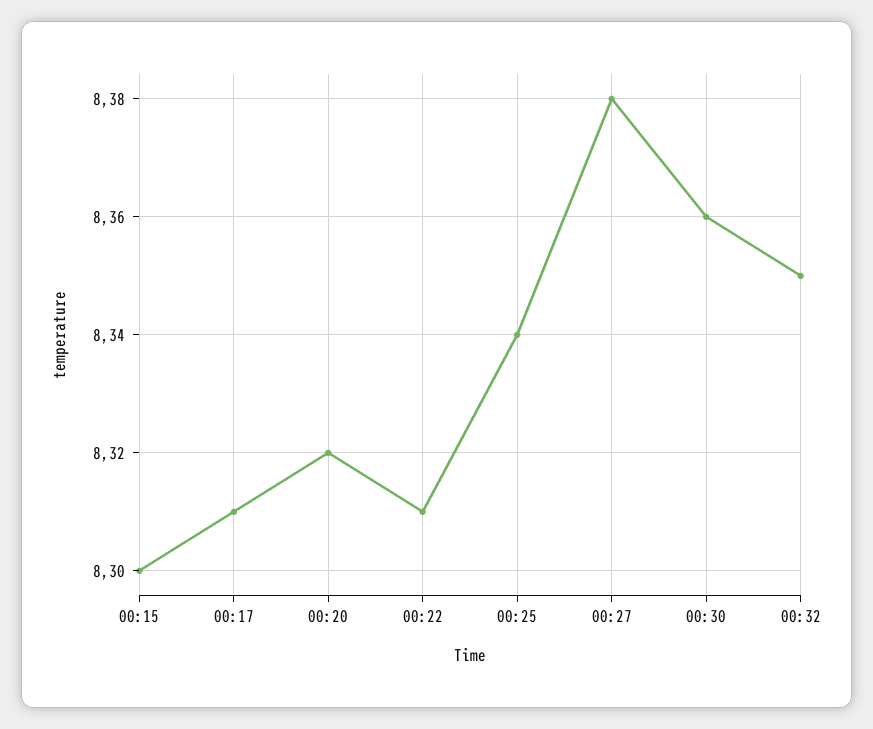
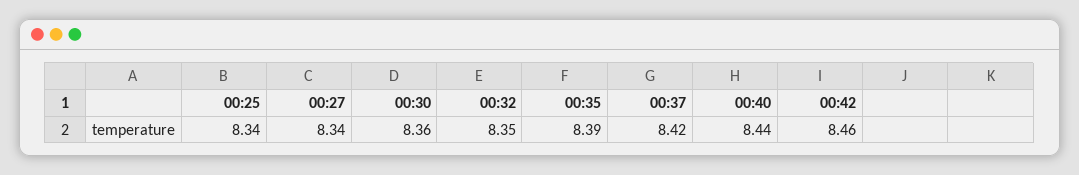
00:15: 8.3 -> none
00:17: 8.31 -> none
00:20: 8.32 -> none
00:22: 8.31 -> none
00:27: 8.38 -> 8.34
00:35: none -> 8.39
00:37: none -> 8.42
00:40: none -> 8.44
00:42: none -> 8.46

